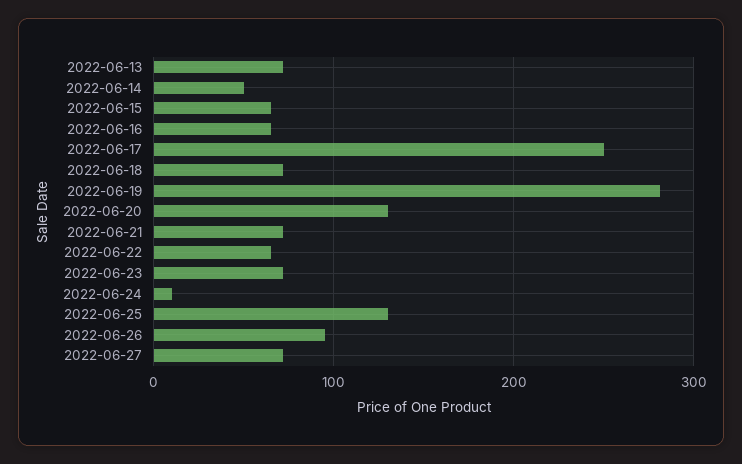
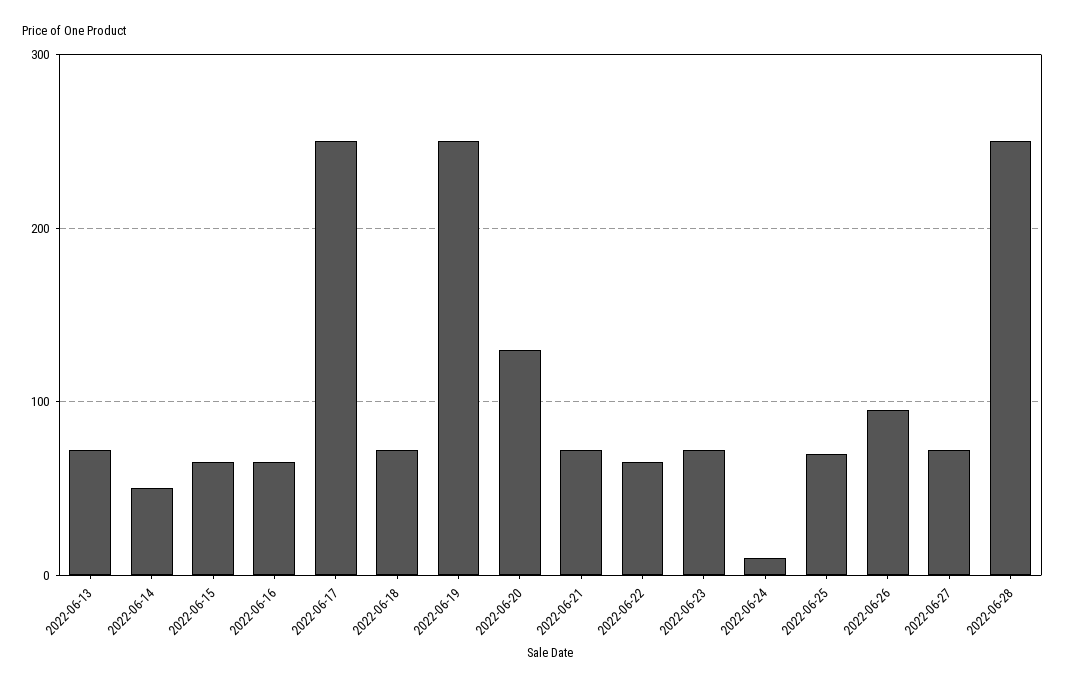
2022-06-19: 280 -> 250
2022-06-25: 130 -> 70
2022-06-28: none -> 250

